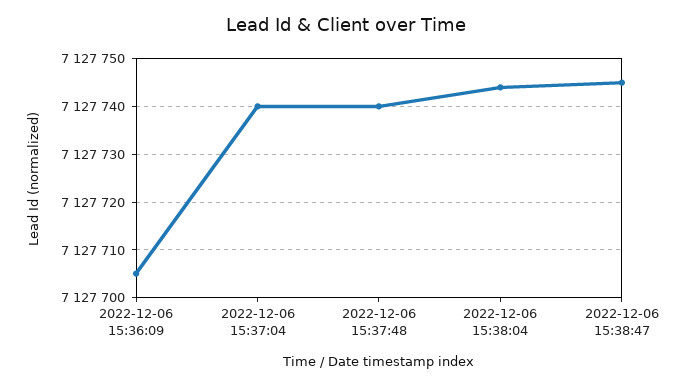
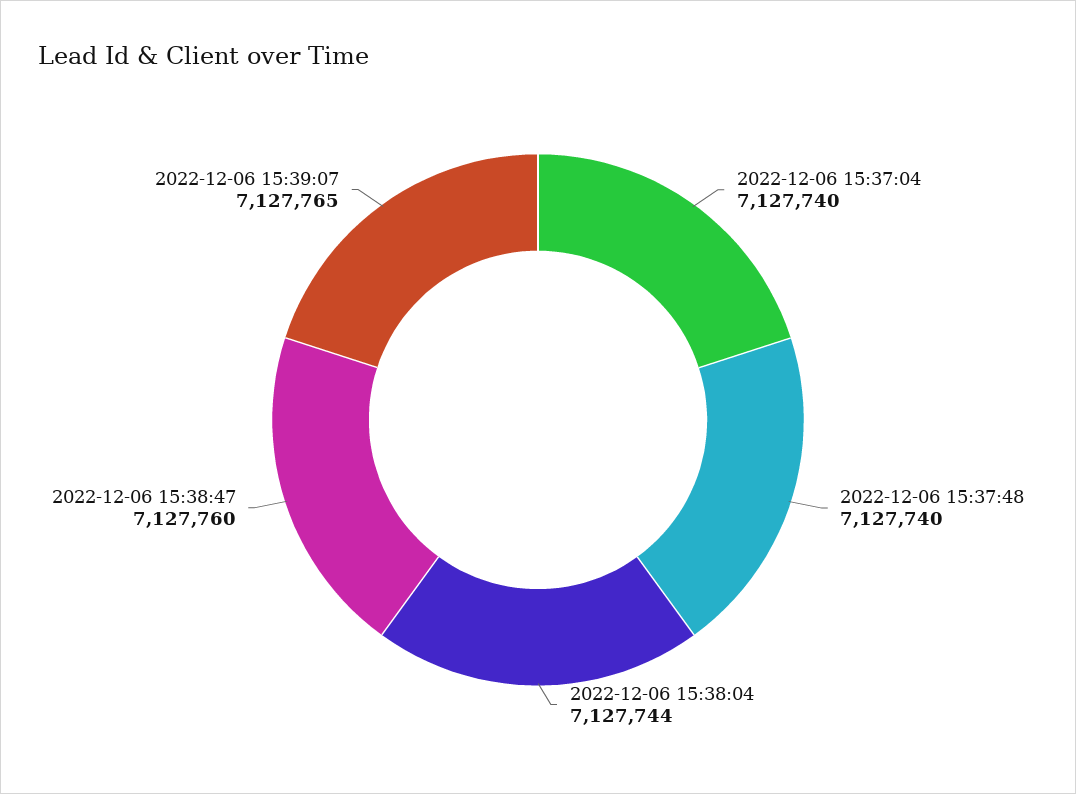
2022-12-06 15:36:09: 7127705 -> none
2022-12-06 15:38:47: 7127745 -> 7127760
2022-12-06 15:39:07: none -> 7127765

